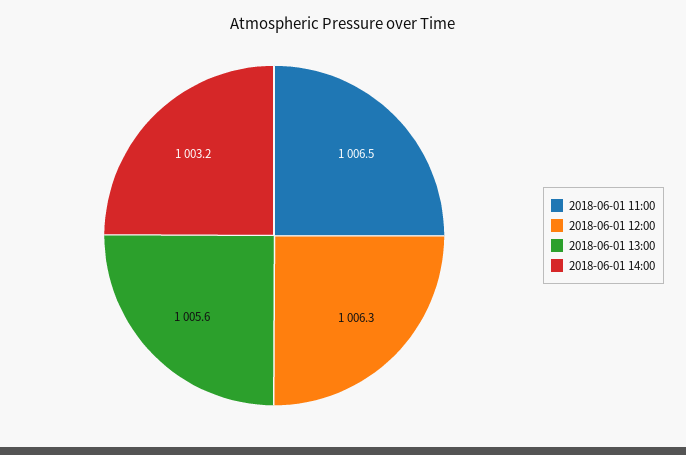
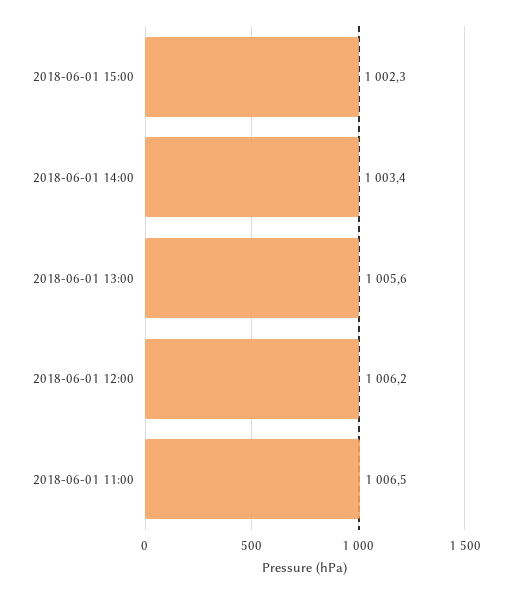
2018-06-01 12:00: 1006.3 -> 1006.2
2018-06-01 14:00: 1003.2 -> 1003.4
2018-06-01 15:00: none -> 1002.3

